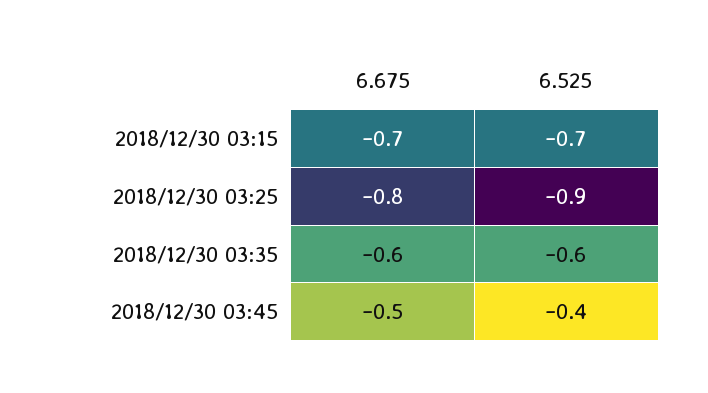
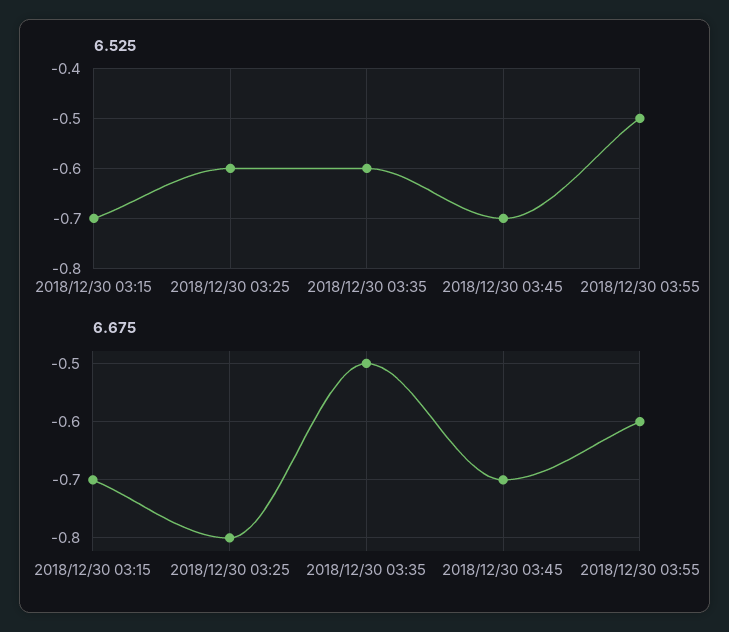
6.525, 2018/12/30 03:25: -0.9 -> -0.6
6.675, 2018/12/30 03:35: -0.6 -> -0.5
6.675, 2018/12/30 03:45: -0.5 -> -0.7
6.525, 2018/12/30 03:45: -0.4 -> -0.7
6.525, 2018/12/30 03:55: none -> -0.5
6.675, 2018/12/30 03:55: none -> -0.6

